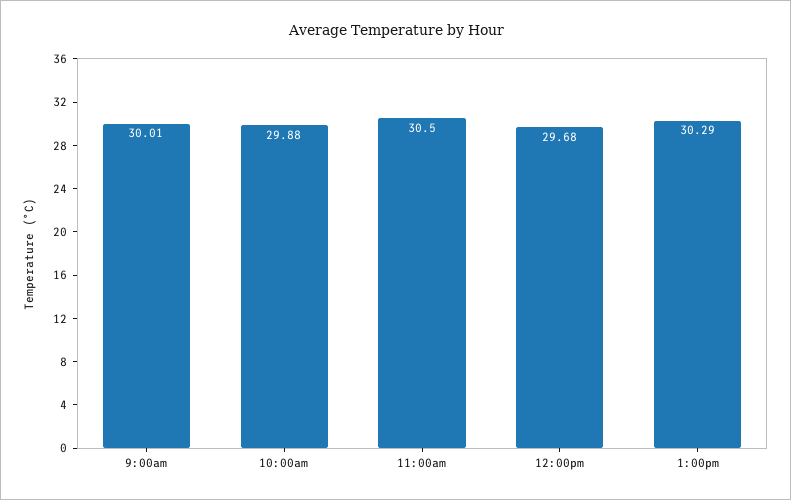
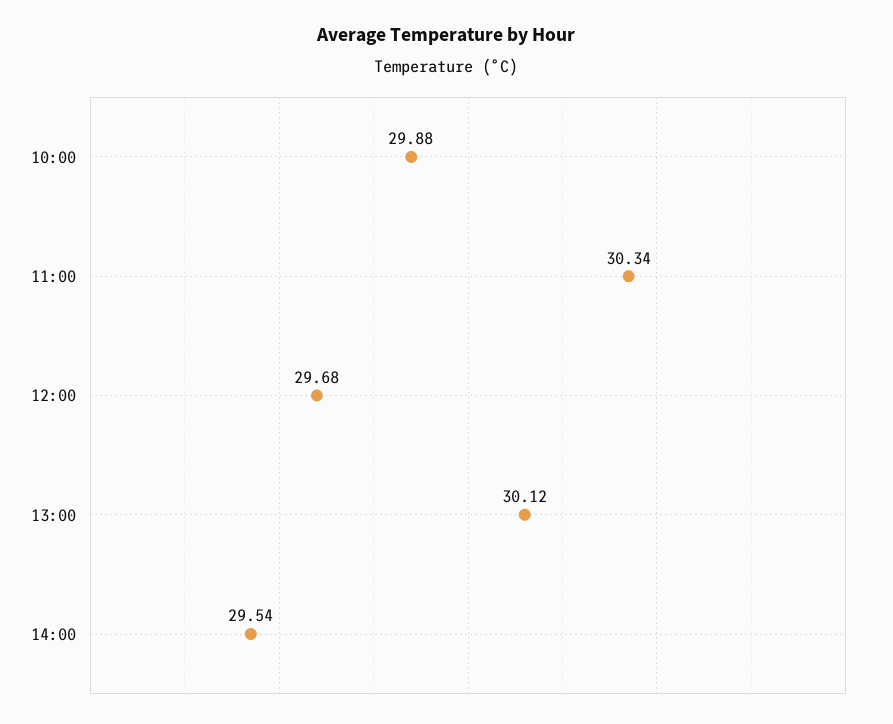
9:00am: 30.01 -> none
11:00am: 30.5 -> 30.34
1:00pm: 30.29 -> 30.12
14:00: none -> 29.54

